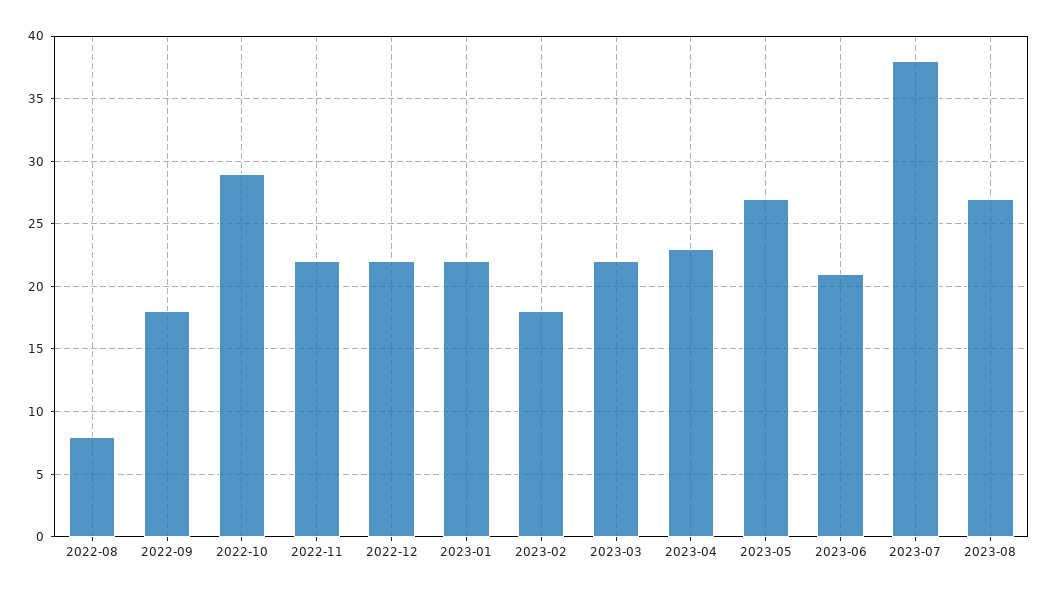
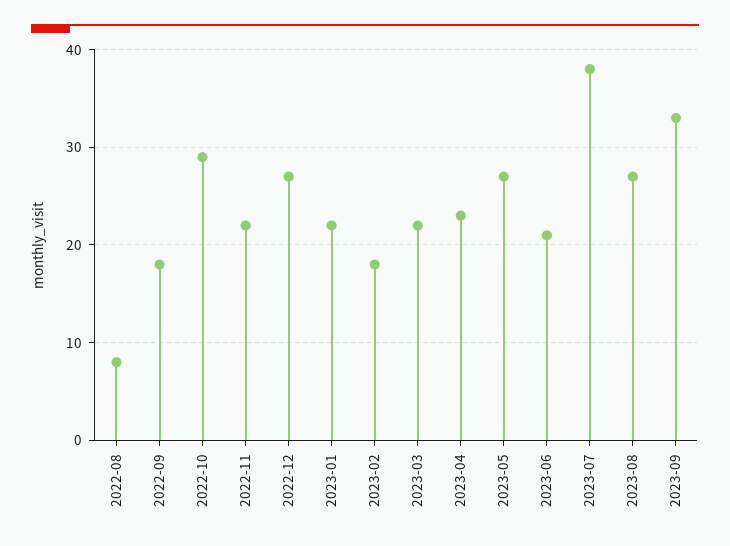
2022-12: 22 -> 27
2023-09: none -> 33

